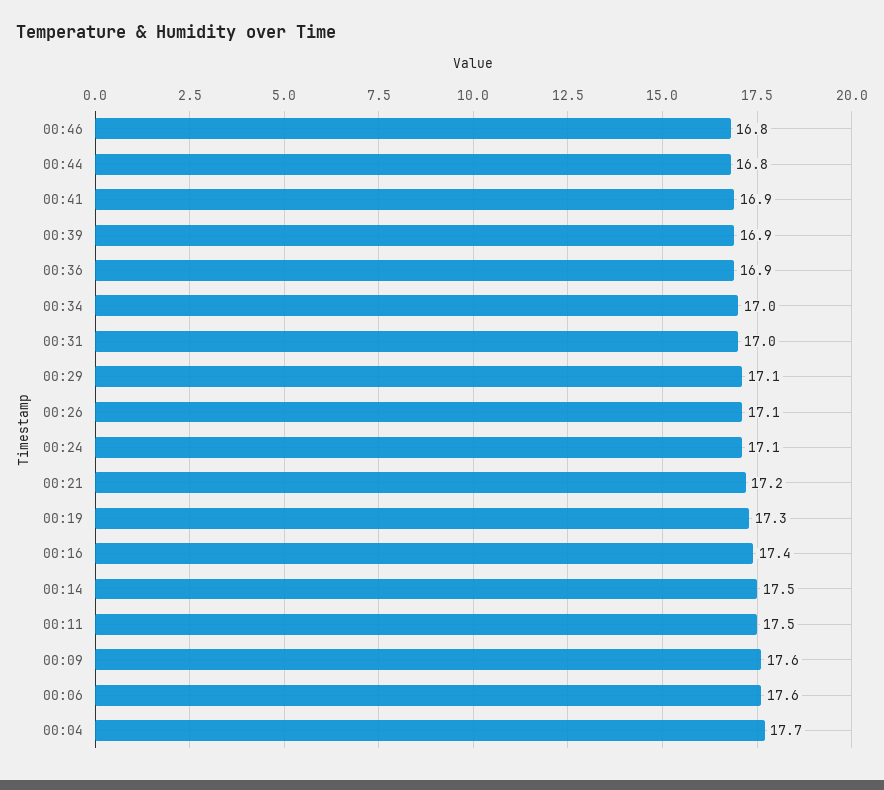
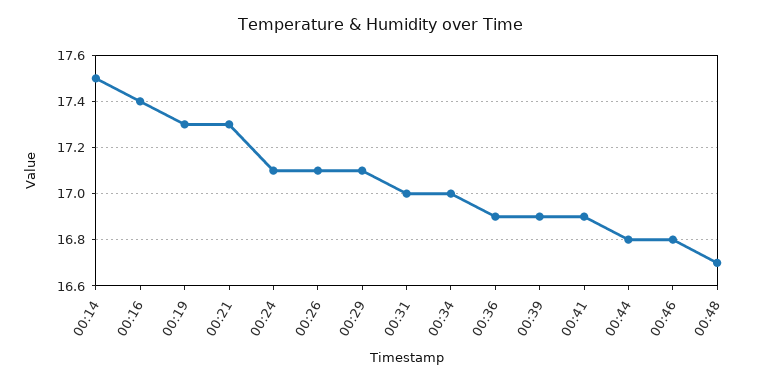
00:21: 17.2 -> 17.3
00:11: 17.5 -> none
00:09: 17.6 -> none
00:06: 17.6 -> none
00:04: 17.7 -> none
00:48: none -> 16.7

